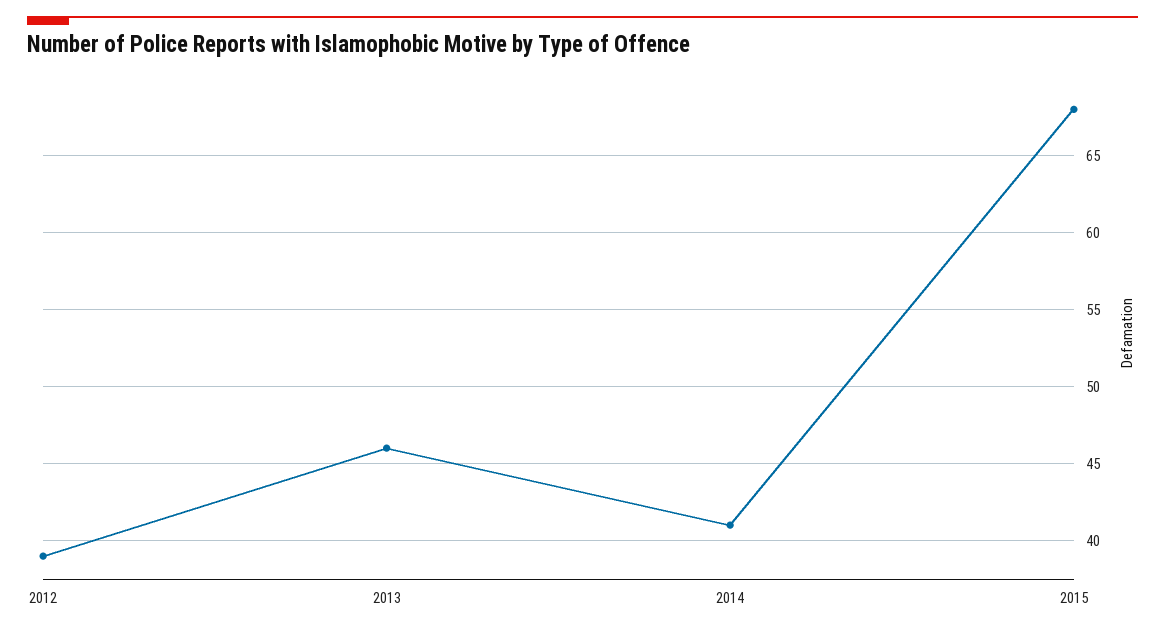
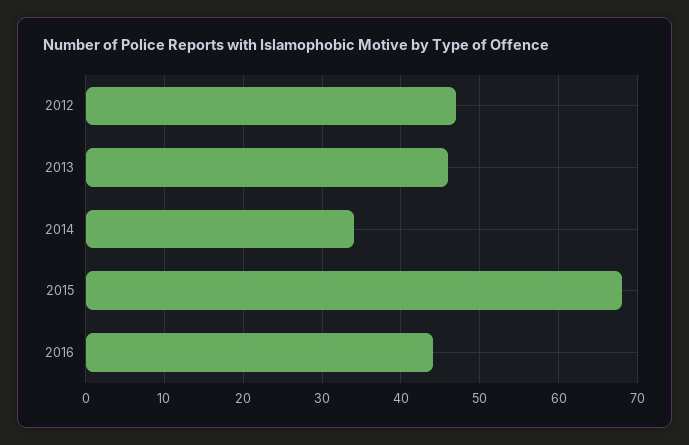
2012: 39 -> 47
2014: 41 -> 34
2016: none -> 44

